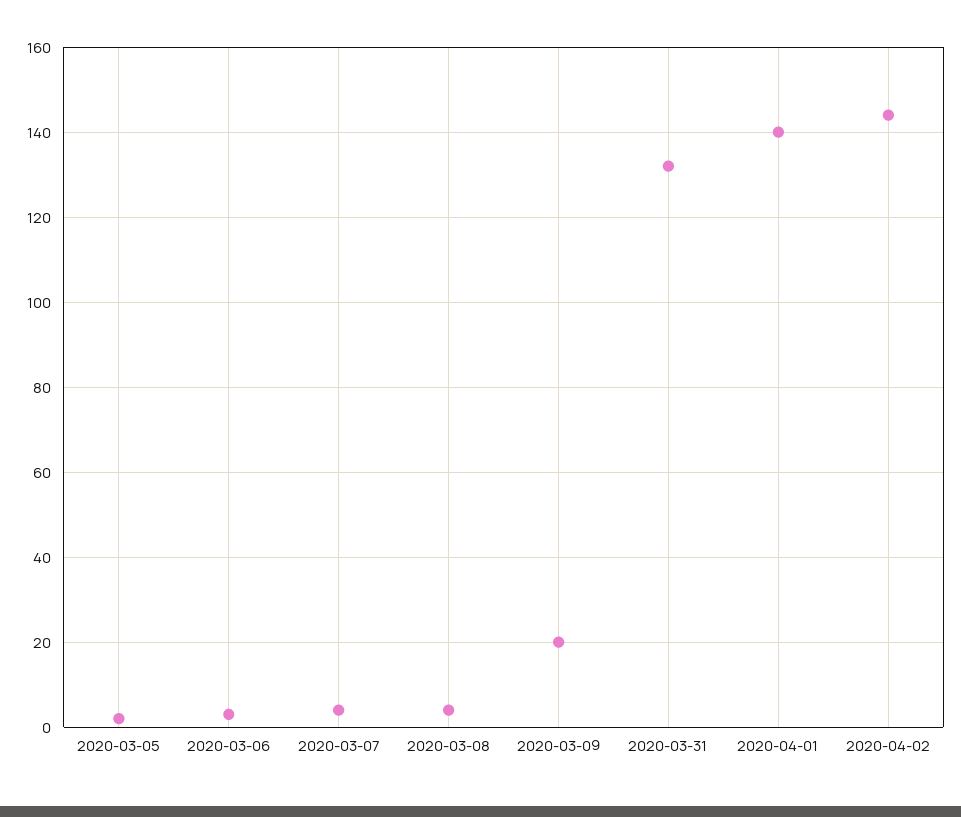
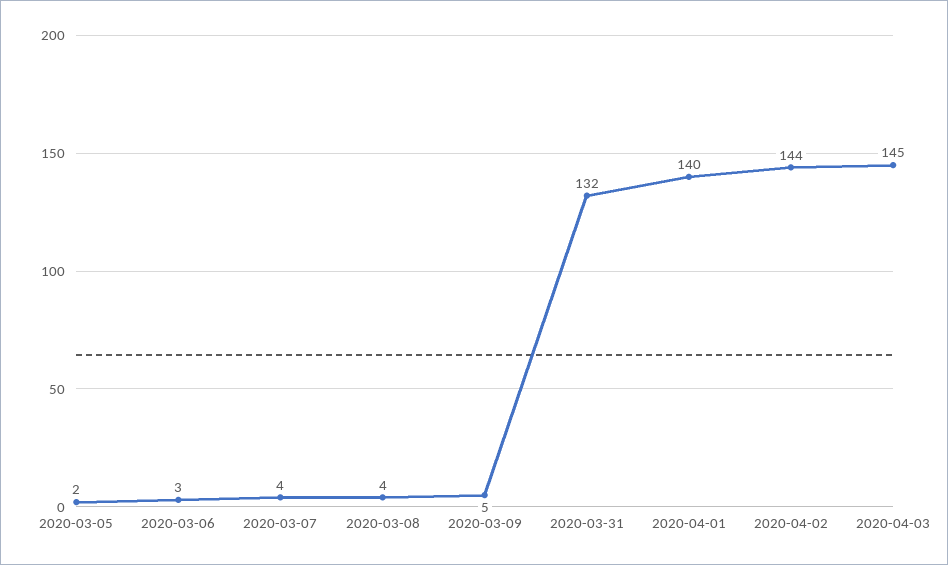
2020-03-09: 20 -> 5
2020-04-03: none -> 145

